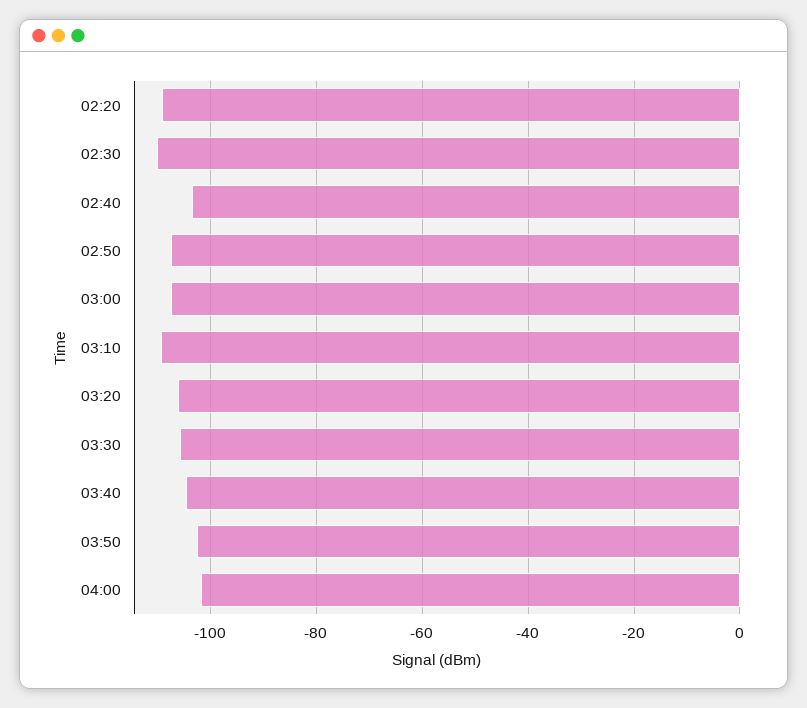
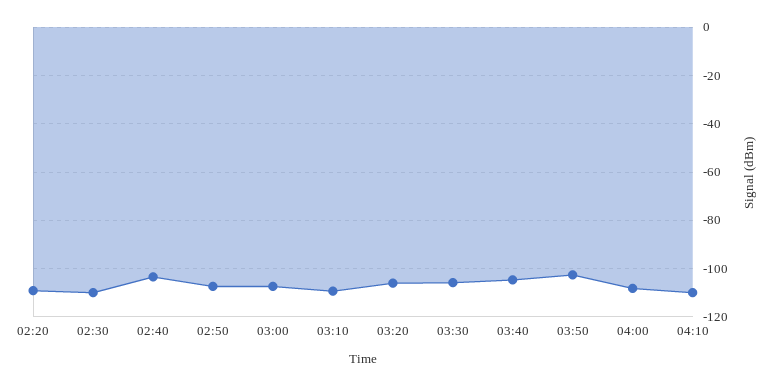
04:00: -102 -> -107.5
04:10: none -> -110

